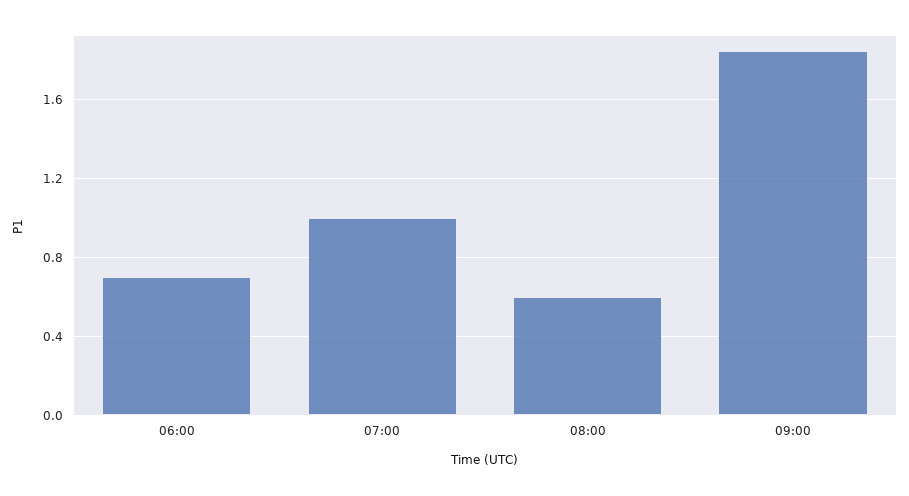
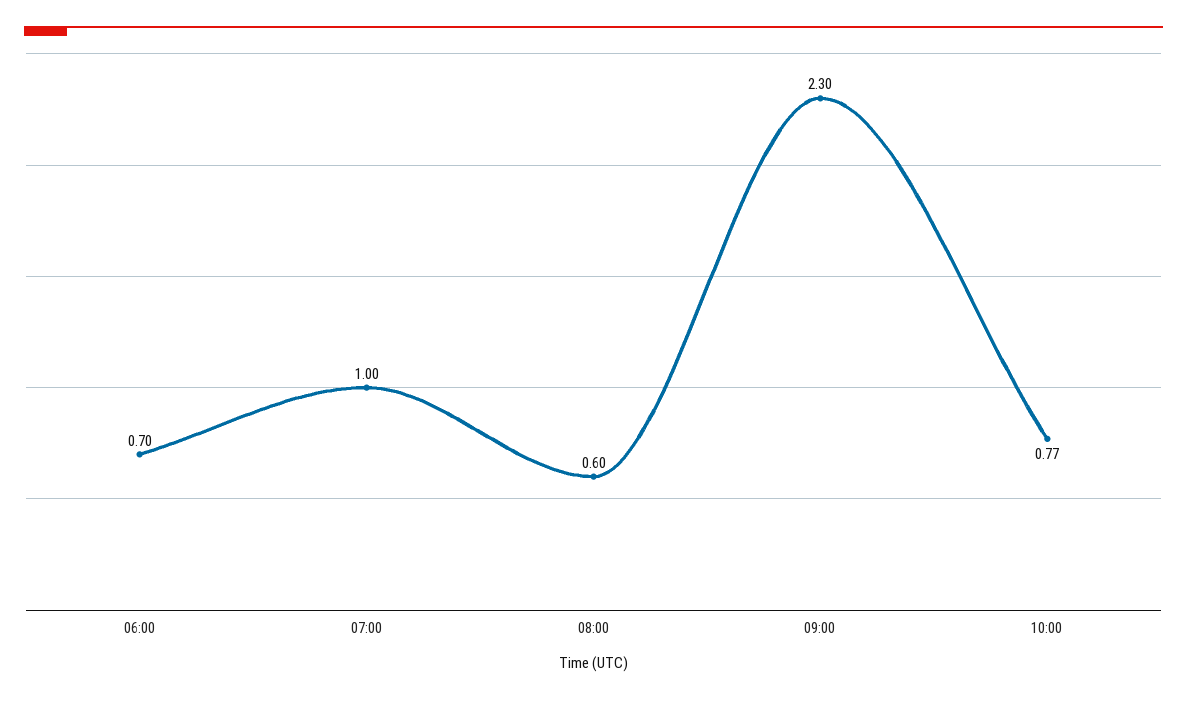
09:00: 1.85 -> 2.3
10:00: none -> 0.77

